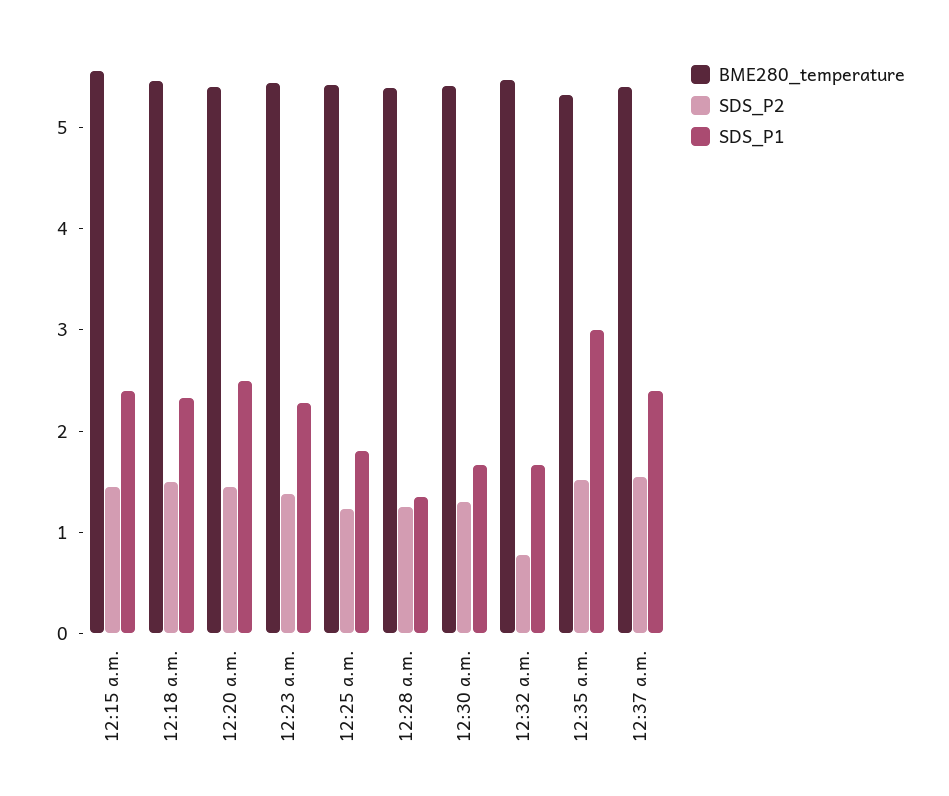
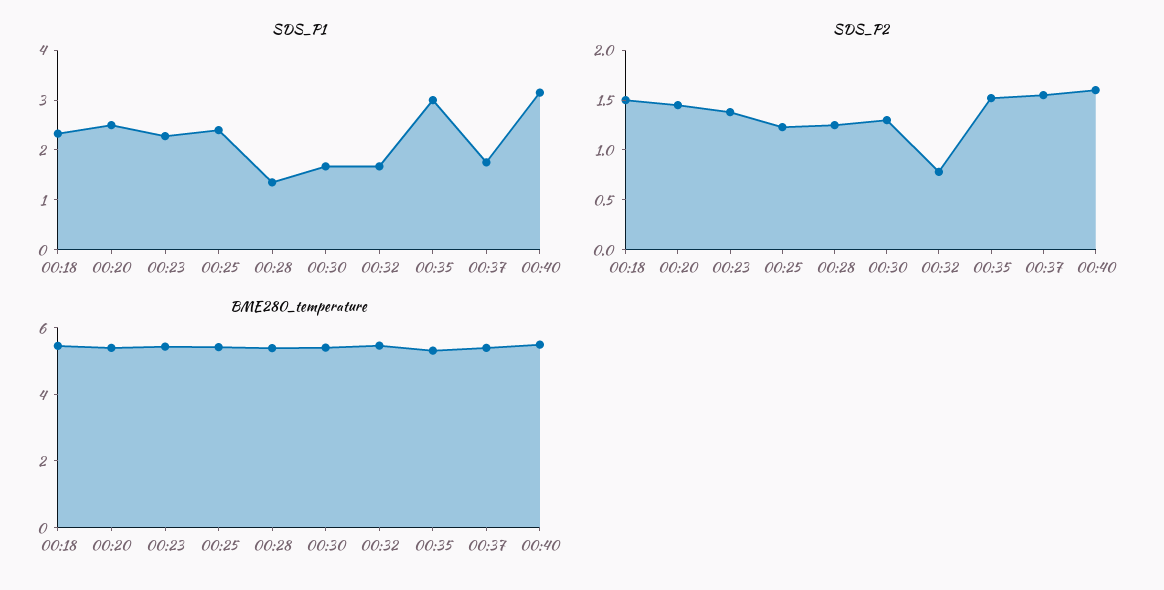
BME280_temperature, 12:15 a.m.: 5.6 -> none
SDS_P2, 12:15 a.m.: 1.4 -> none
SDS_P1, 12:15 a.m.: 2.4 -> none
SDS_P1, 12:25 a.m.: 1.8 -> 2.4
SDS_P1, 12:37 a.m.: 2.4 -> 1.8
SDS_P1, 00:40: none -> 3.2
SDS_P2, 00:40: none -> 1.6
BME280_temperature, 00:40: none -> 5.5

